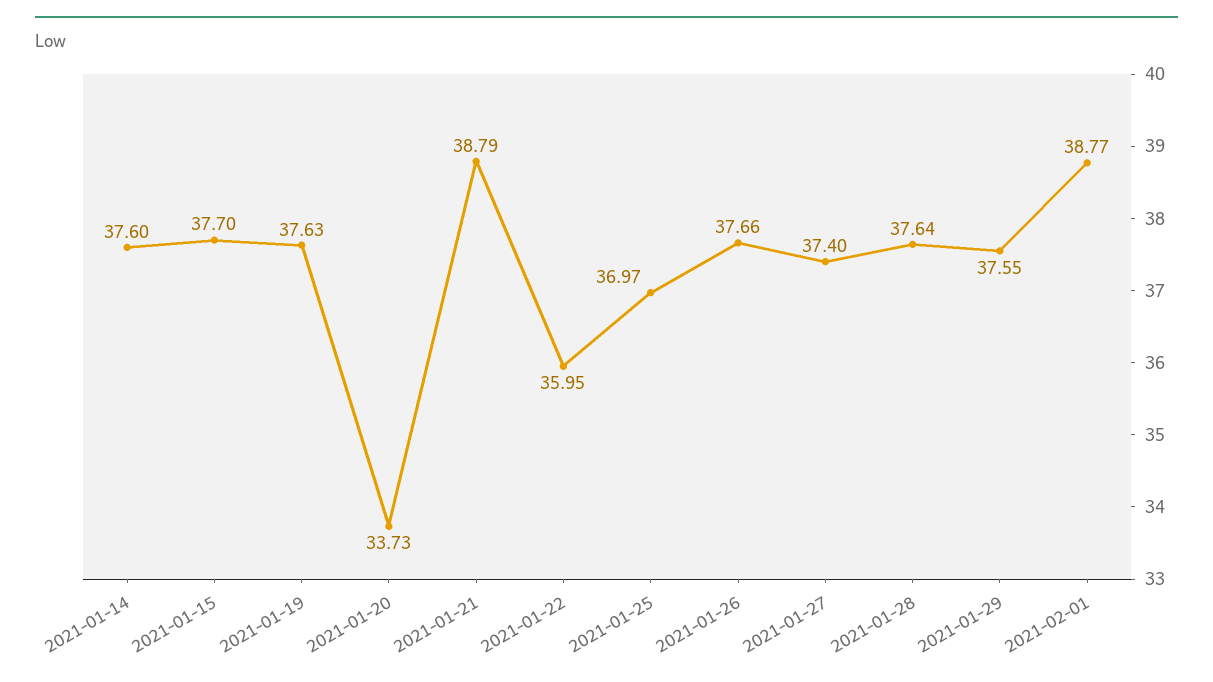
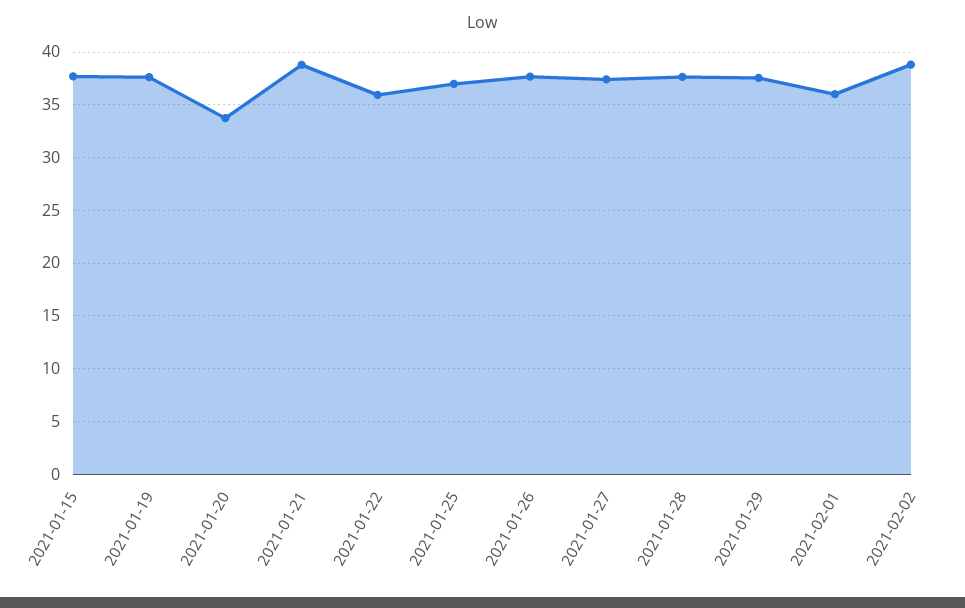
2021-01-14: 37.6 -> none
2021-02-01: 38.77 -> 36
2021-02-02: none -> 39

